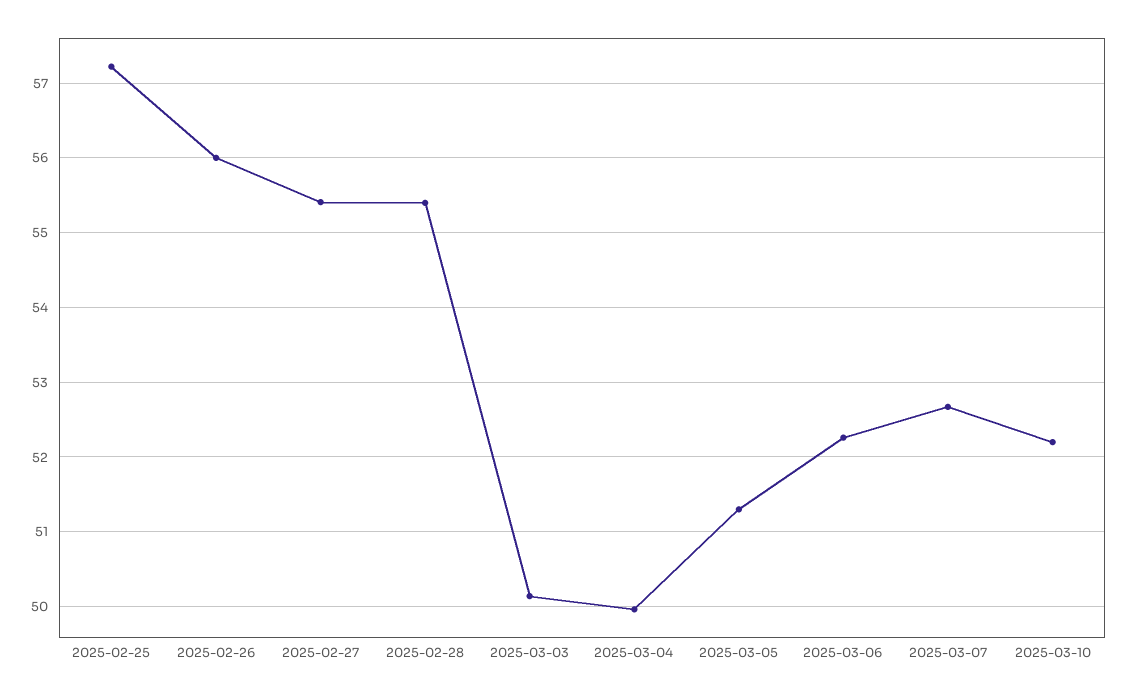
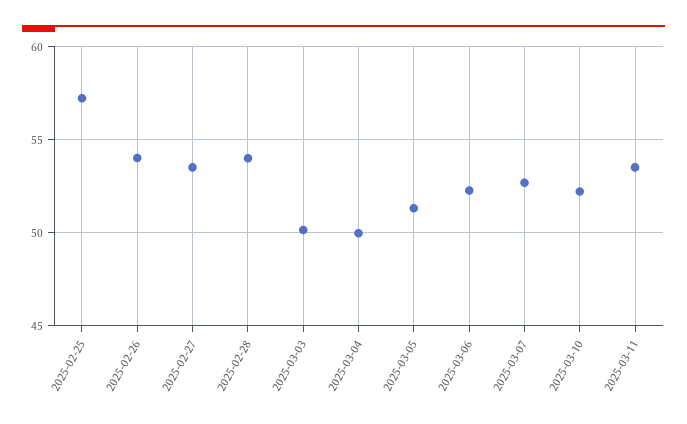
2025-02-26: 56 -> 54
2025-02-27: 55.4 -> 53.5
2025-02-28: 55.4 -> 54
2025-03-11: none -> 53.5

